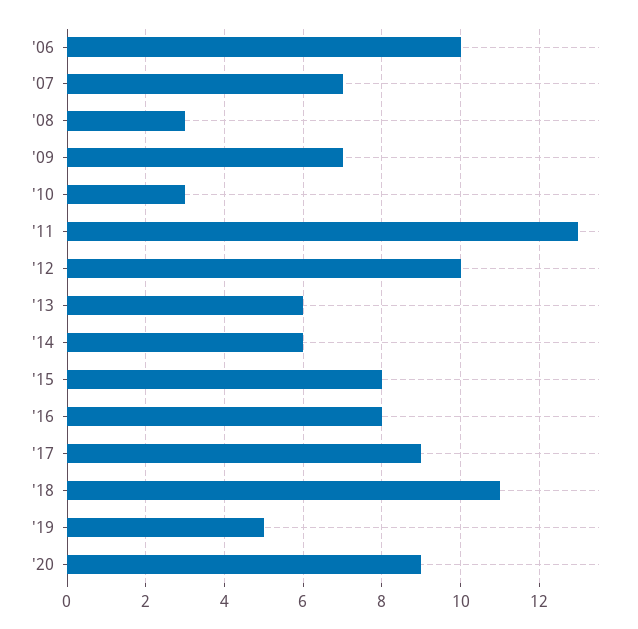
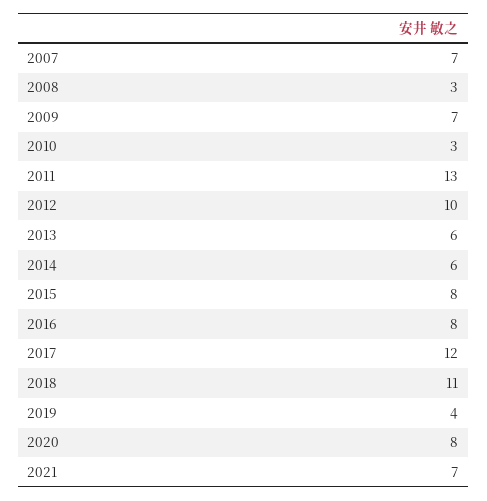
'06: 10 -> none
'17: 9 -> 12
'19: 5 -> 4
'20: 9 -> 8
2021: none -> 7

